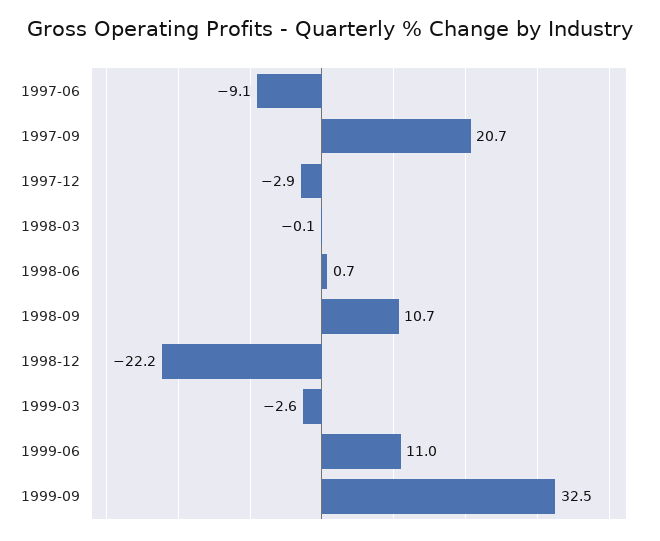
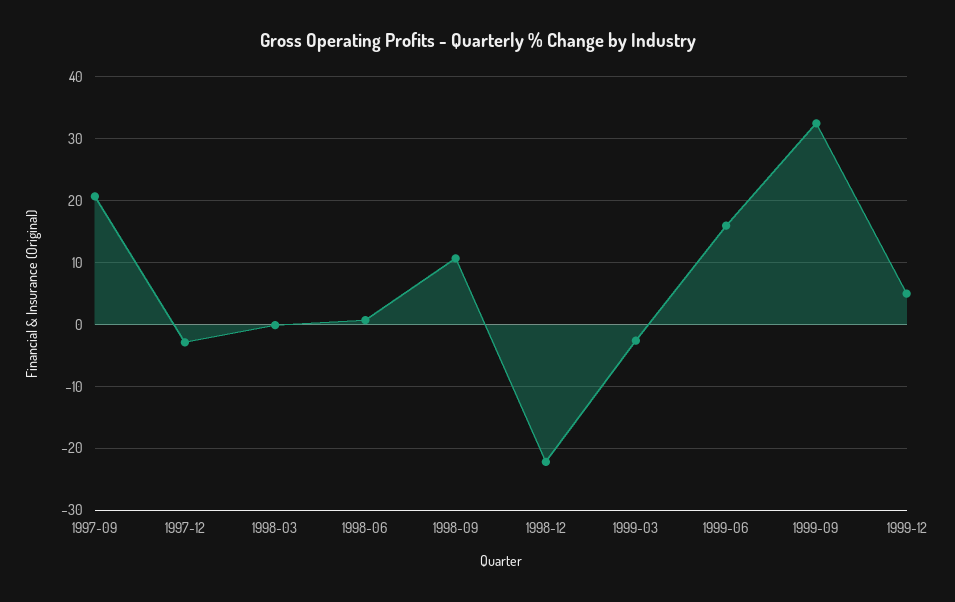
1997-06: -9.1 -> none
1999-06: 11 -> 16
1999-12: none -> 5

